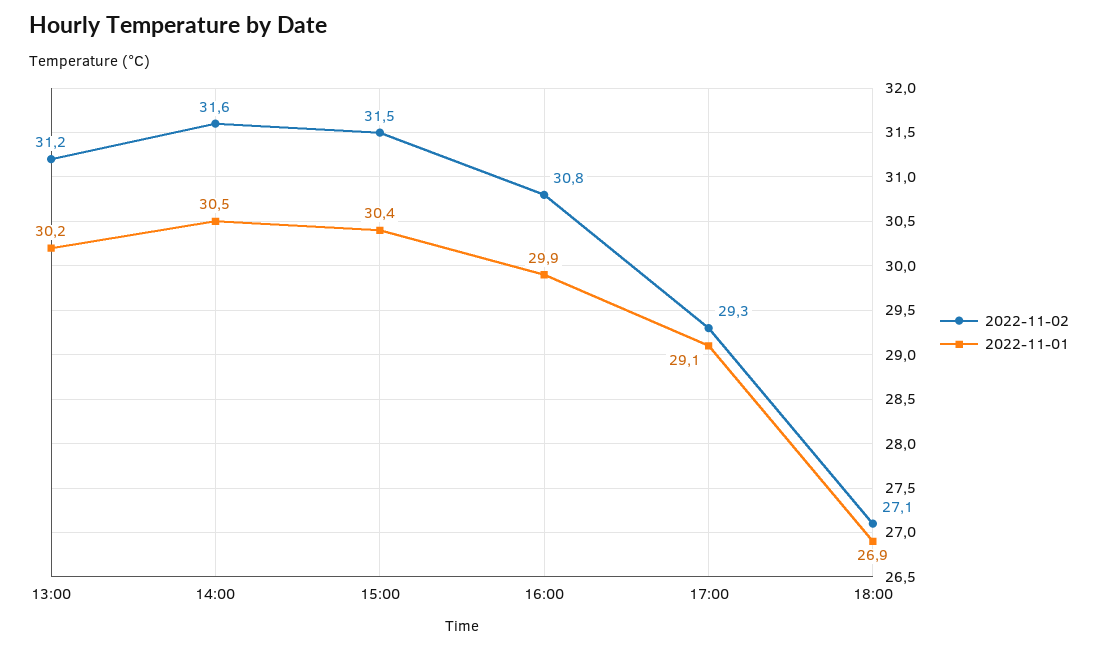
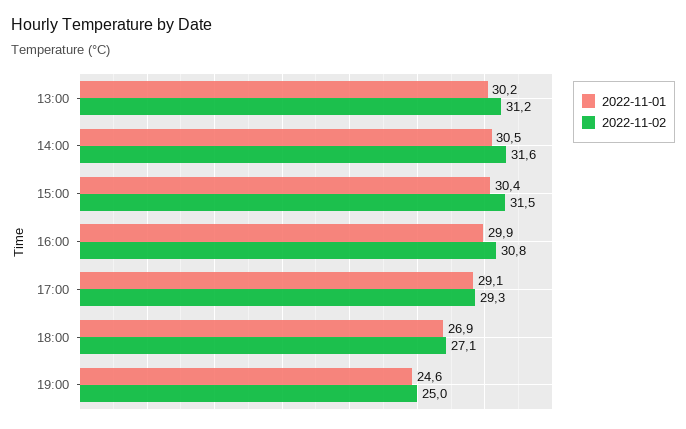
2022-11-01, 19:00: none -> 24.6
2022-11-02, 19:00: none -> 25

